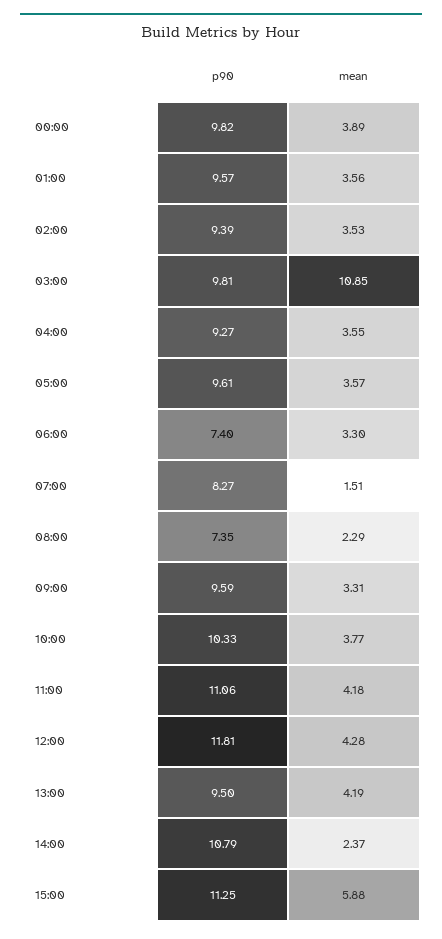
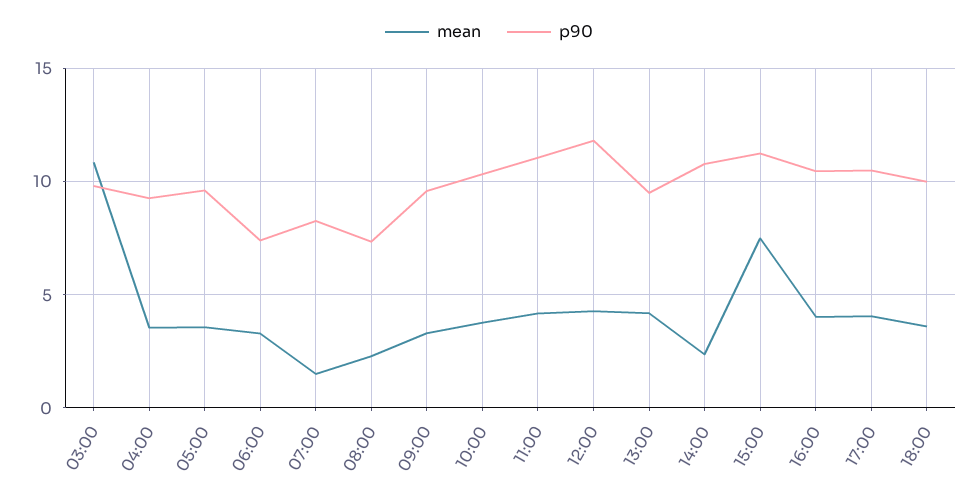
p90, 00:00: 9.82 -> none
mean, 00:00: 3.89 -> none
p90, 01:00: 9.57 -> none
mean, 01:00: 3.56 -> none
p90, 02:00: 9.39 -> none
mean, 02:00: 3.53 -> none
mean, 15:00: 5.88 -> 7.5
mean, 16:00: none -> 4
p90, 16:00: none -> 10.5
mean, 17:00: none -> 4
p90, 17:00: none -> 10.5
mean, 18:00: none -> 3.5
p90, 18:00: none -> 10

